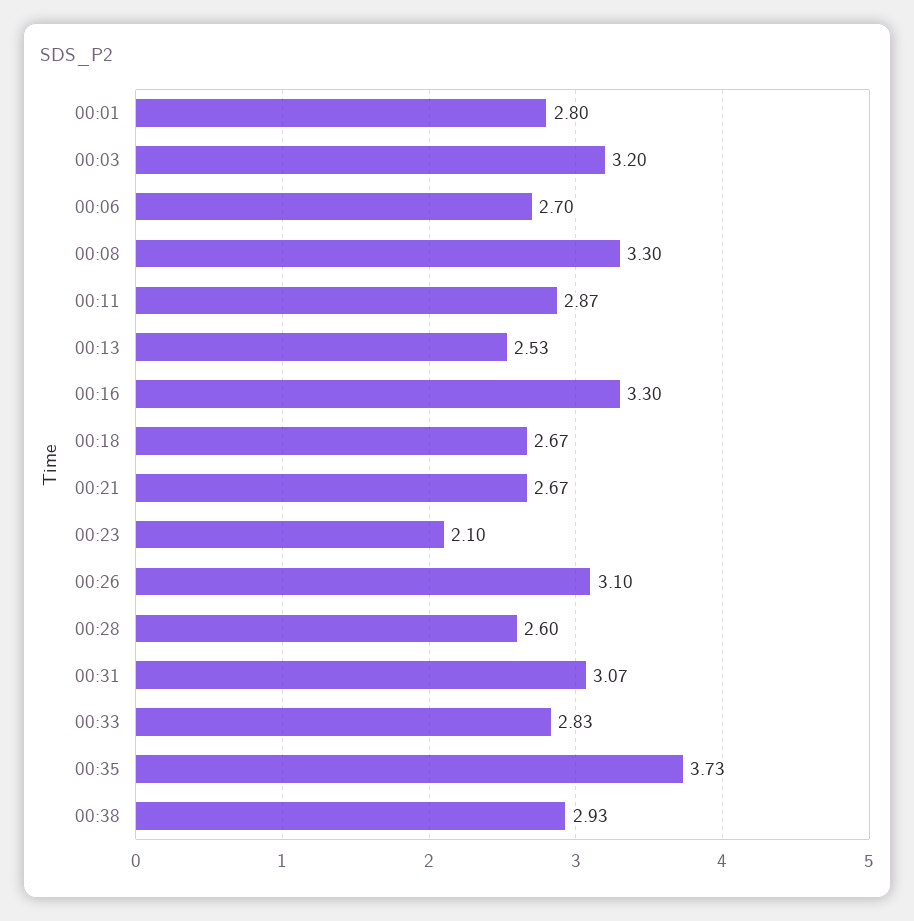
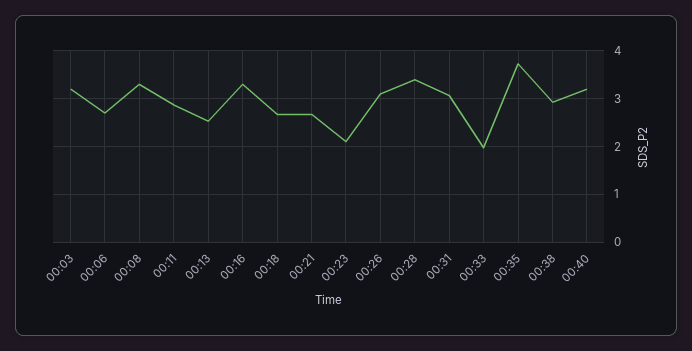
00:01: 2.8 -> none
00:28: 2.6 -> 3.4
00:33: 2.83 -> 2
00:40: none -> 3.2

